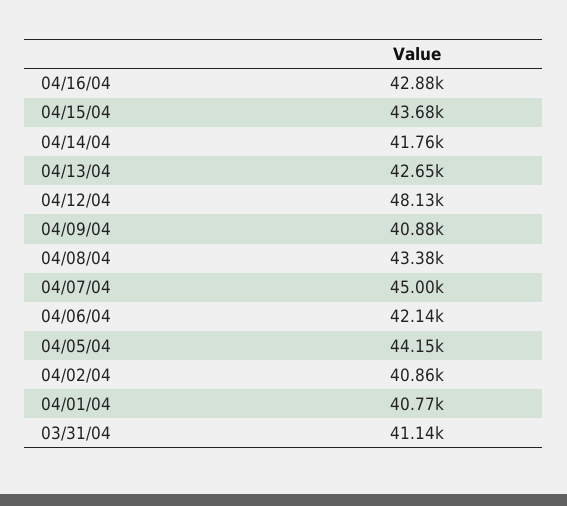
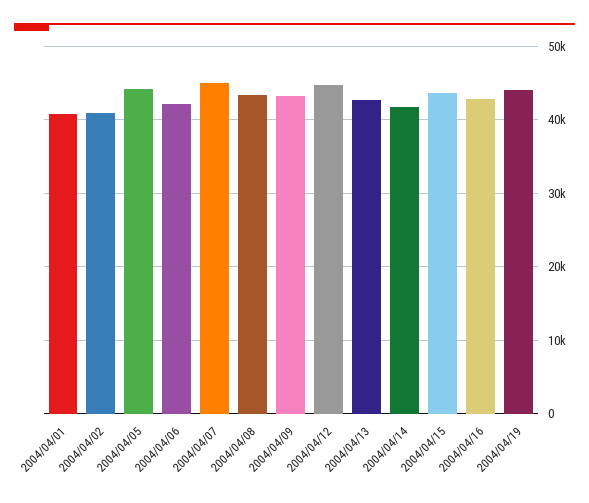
04/12/04: 48130 -> 45000
04/09/04: 40880 -> 43000
03/31/04: 41140 -> none
2004/04/19: none -> 44000

